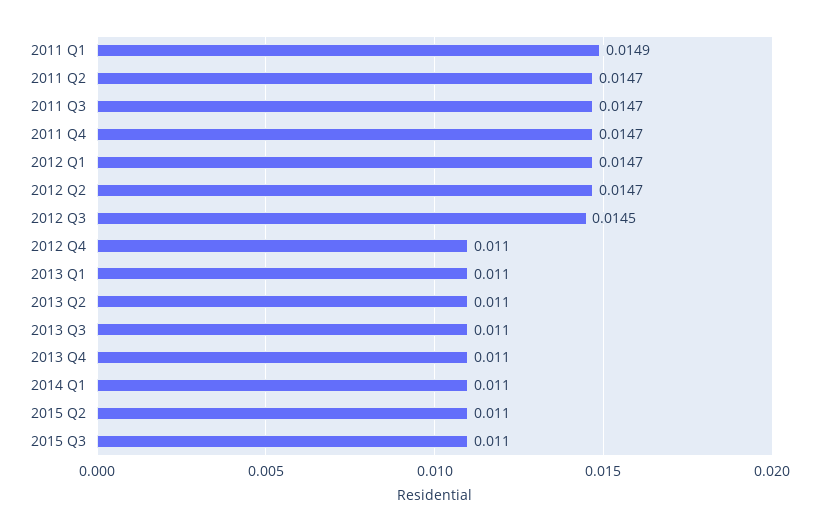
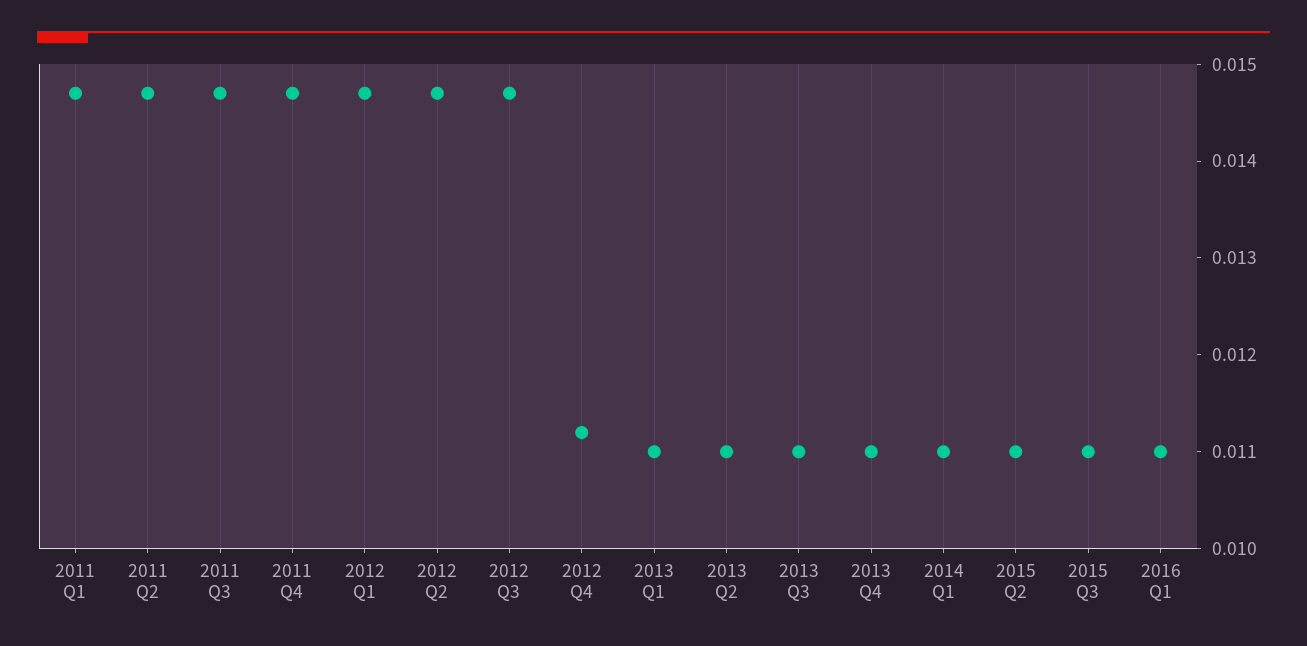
2011 Q1: 0.0149 -> 0.0147
2012 Q3: 0.0145 -> 0.0147
2012 Q4: 0.011 -> 0.0112
2016 Q1: none -> 0.011

